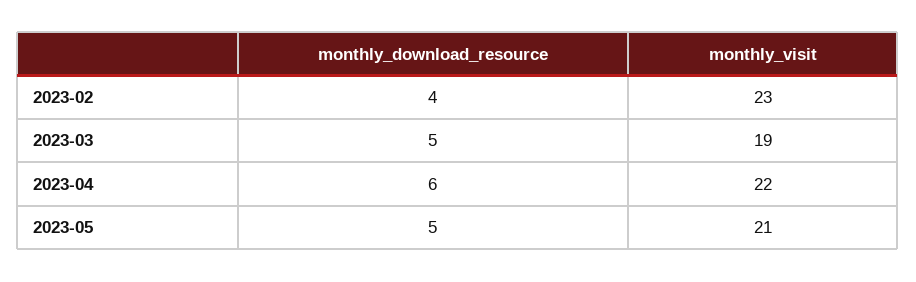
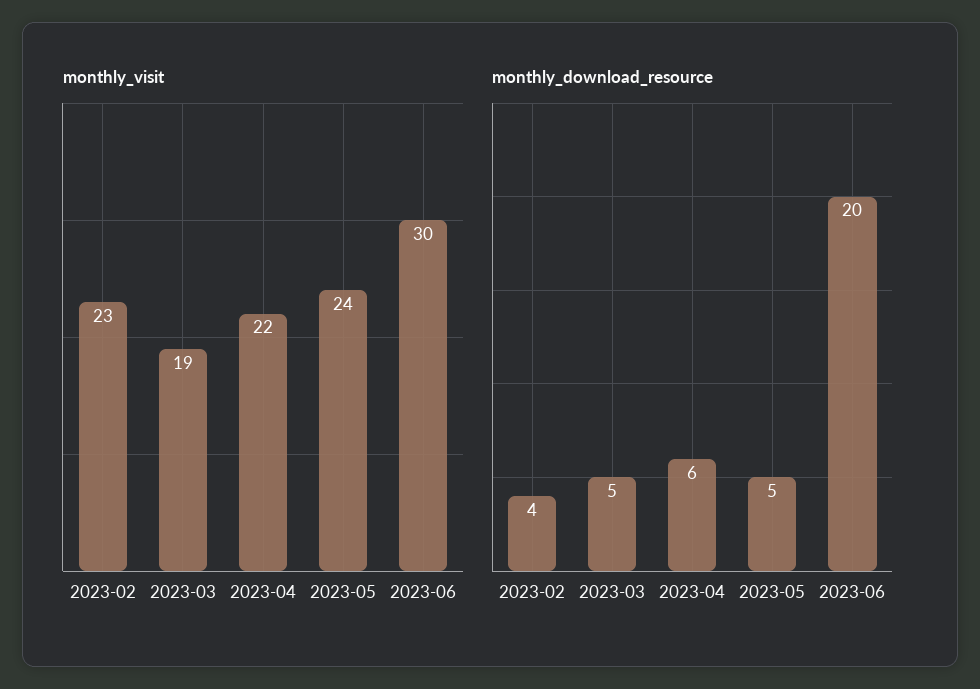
monthly_visit, 2023-05: 21 -> 24
monthly_visit, 2023-06: none -> 30
monthly_download_resource, 2023-06: none -> 20

